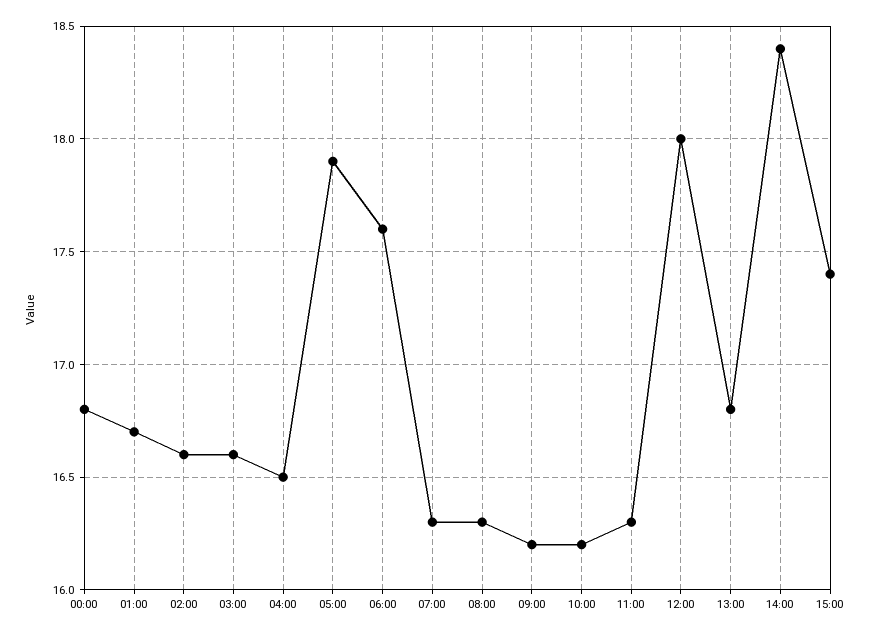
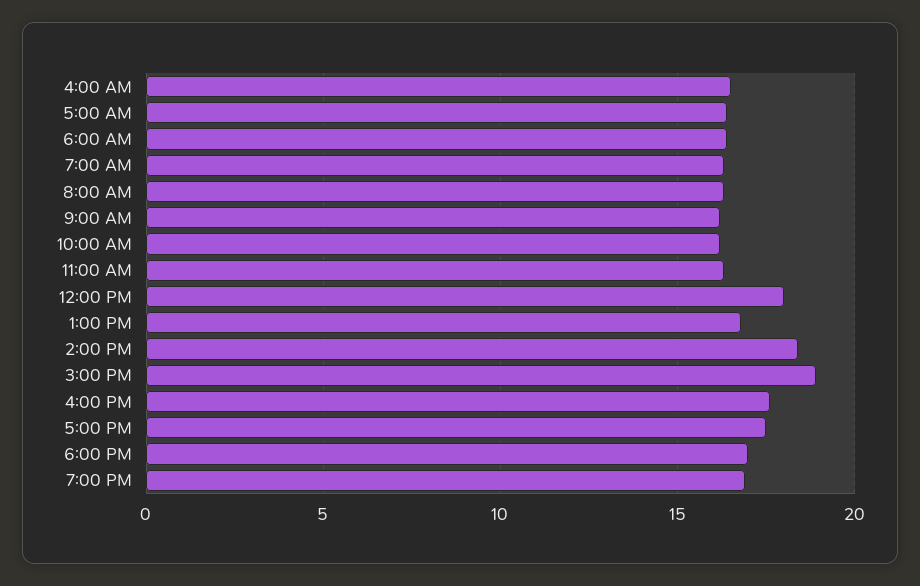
00:00: 16.8 -> none
01:00: 16.7 -> none
02:00: 16.6 -> none
03:00: 16.6 -> none
05:00: 17.9 -> 16.5
06:00: 17.6 -> 16.5
15:00: 17.4 -> 19
4:00 PM: none -> 17.5
5:00 PM: none -> 17.5
6:00 PM: none -> 17
7:00 PM: none -> 17

